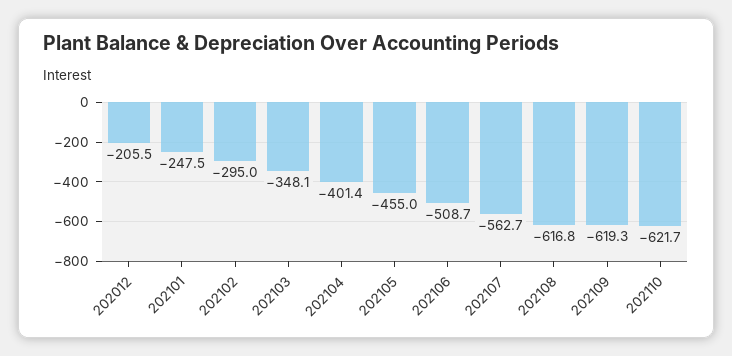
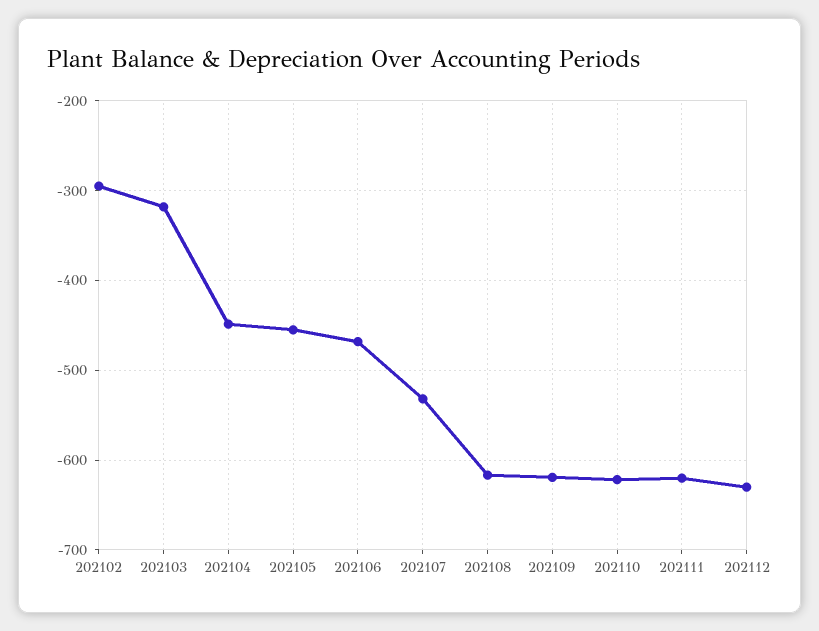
202012: -205.5 -> none
202101: -247.5 -> none
202103: -348.1 -> -320
202104: -401.4 -> -450
202106: -508.7 -> -470
202107: -562.7 -> -530
202111: none -> -620
202112: none -> -630

